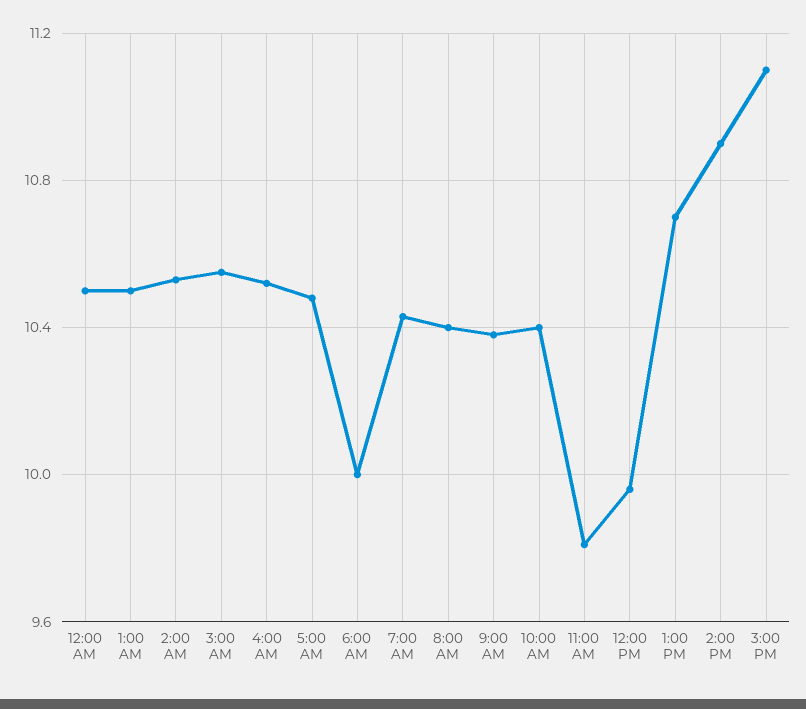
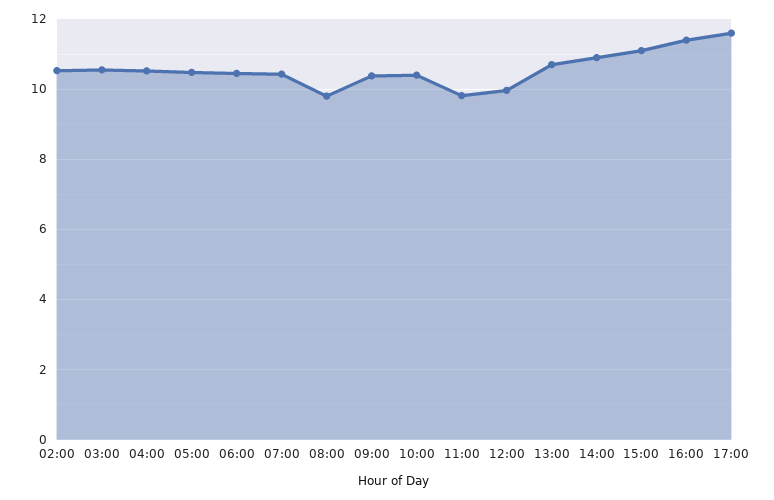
12:00 AM: 10.5 -> none
1:00 AM: 10.5 -> none
6:00 AM: 10 -> 10.4
8:00 AM: 10.4 -> 9.8
16:00: none -> 11.4
17:00: none -> 11.6

